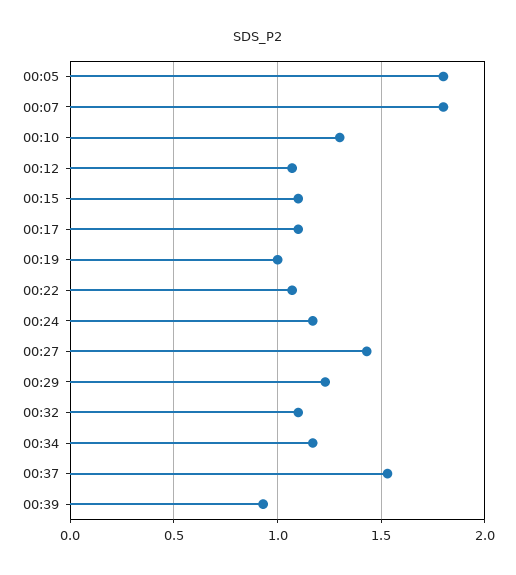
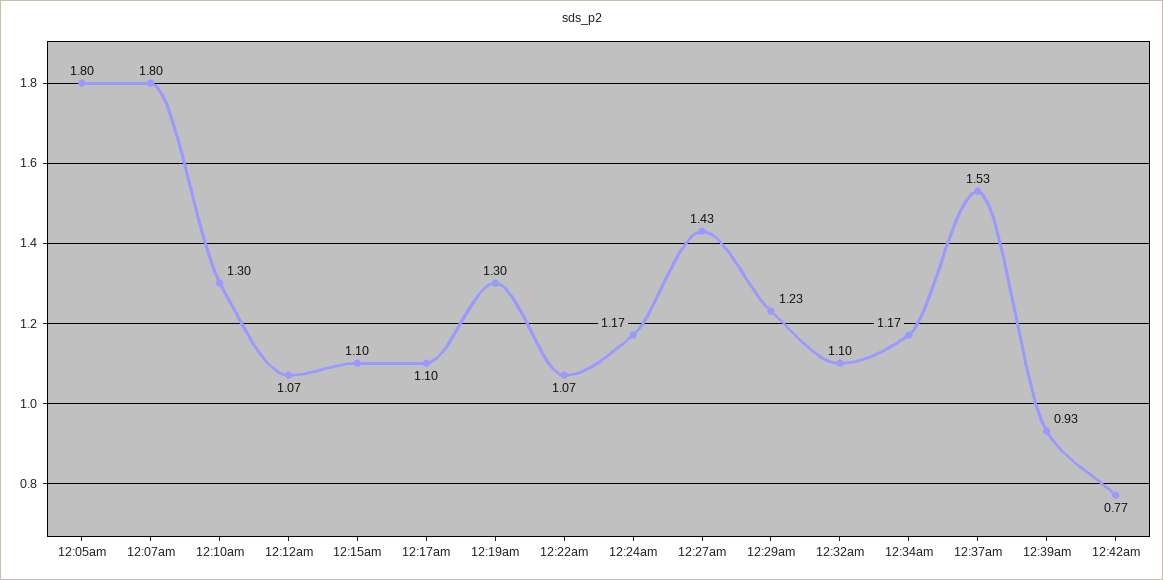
00:19: 1 -> 1.3
12:42am: none -> 0.77

